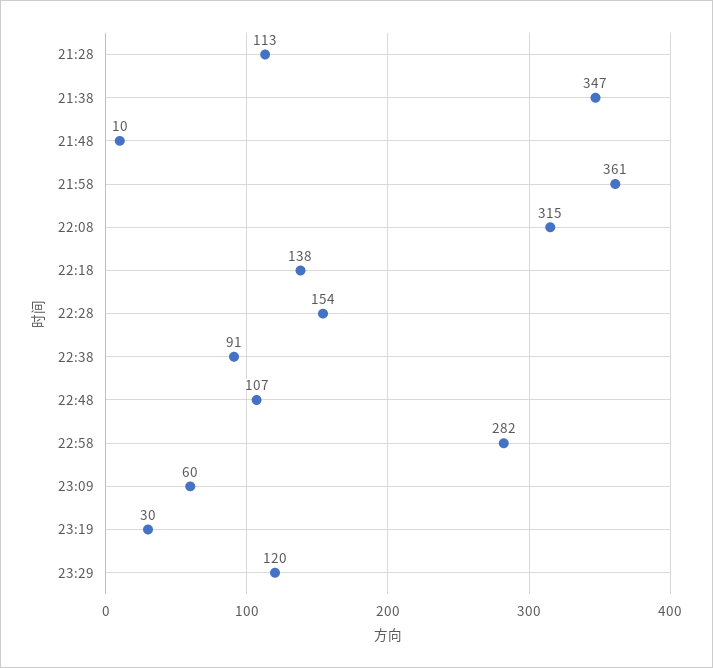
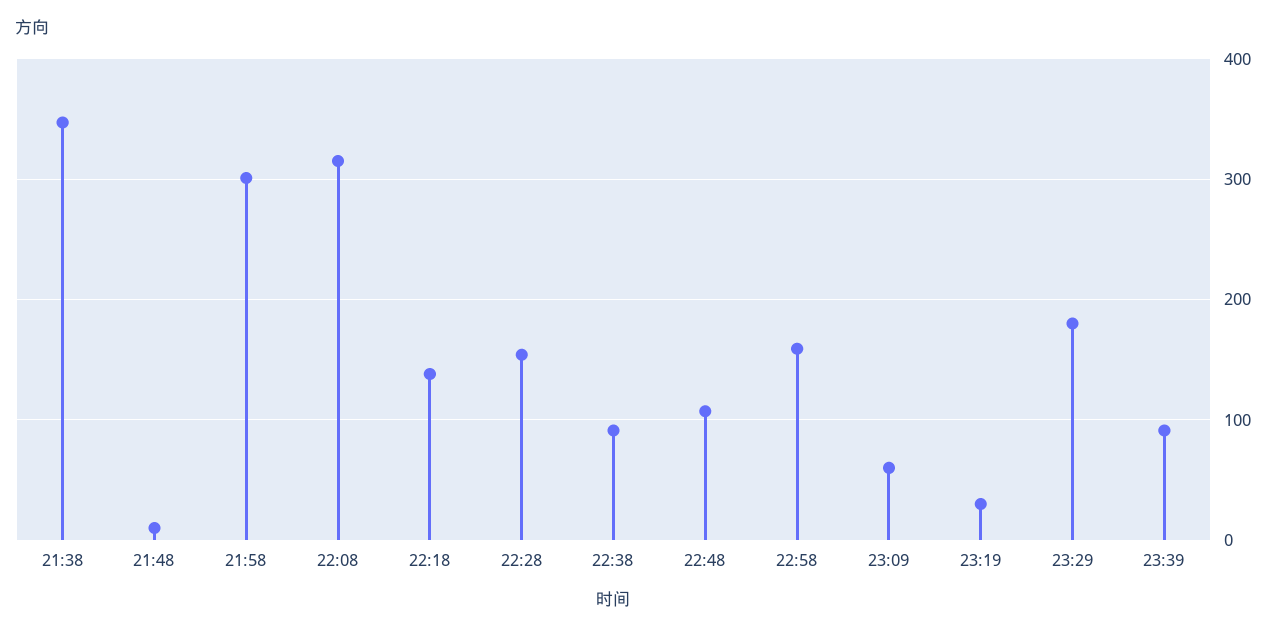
21:28: 113 -> none
21:58: 361 -> 300
22:58: 282 -> 160
23:29: 120 -> 180
23:39: none -> 90

